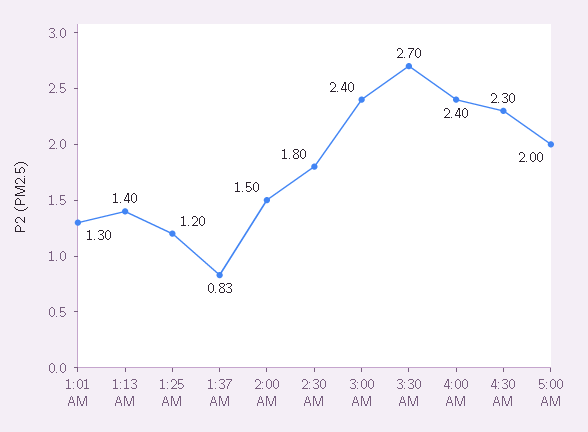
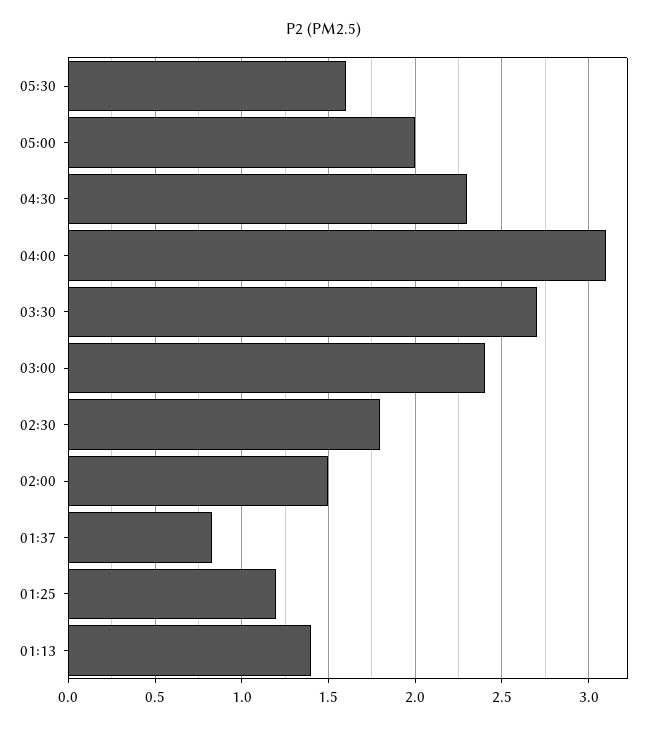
1:01 AM: 1.3 -> none
4:00 AM: 2.4 -> 3.1
05:30: none -> 1.6

